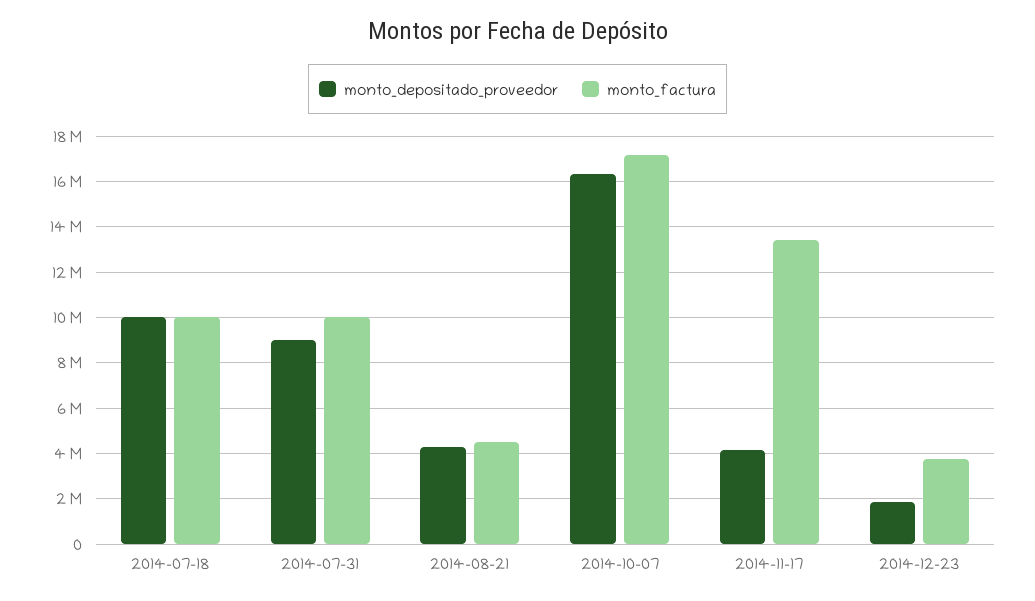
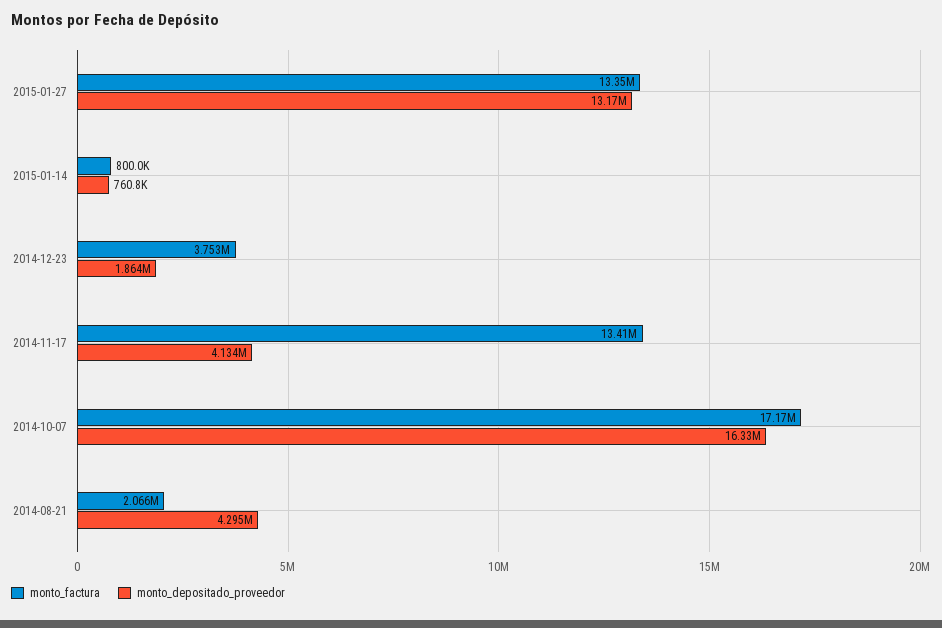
monto_depositado_proveedor, 2014-07-18: 10000000 -> none
monto_factura, 2014-07-18: 10000000 -> none
monto_depositado_proveedor, 2014-07-31: 9000000 -> none
monto_factura, 2014-07-31: 10000000 -> none
monto_factura, 2014-08-21: 4500000 -> 2066000
monto_factura, 2015-01-27: none -> 13350000
monto_depositado_proveedor, 2015-01-27: none -> 13170000
monto_factura, 2015-01-14: none -> 800000
monto_depositado_proveedor, 2015-01-14: none -> 760800

